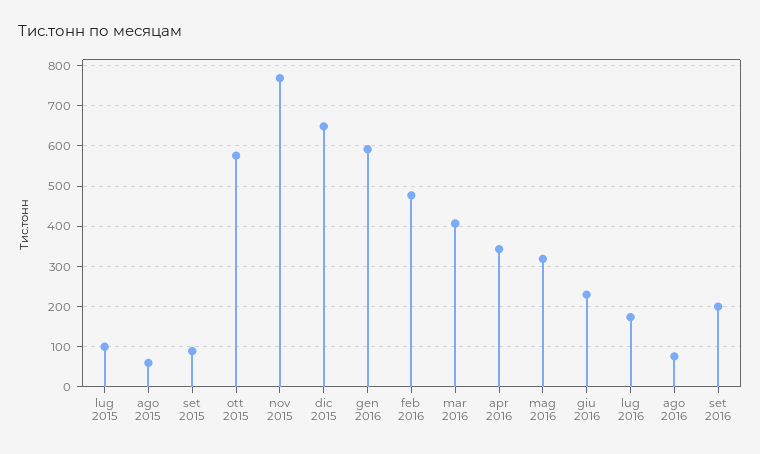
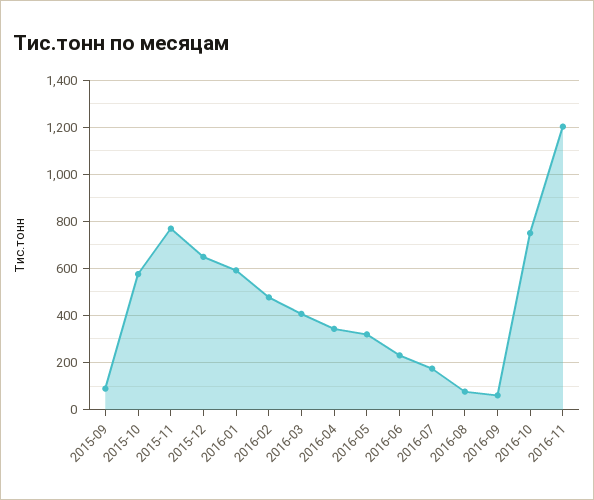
lug 2015: 100 -> none
ago 2015: 60 -> none
set 2016: 200 -> 50
2016-10: none -> 750
2016-11: none -> 1200

